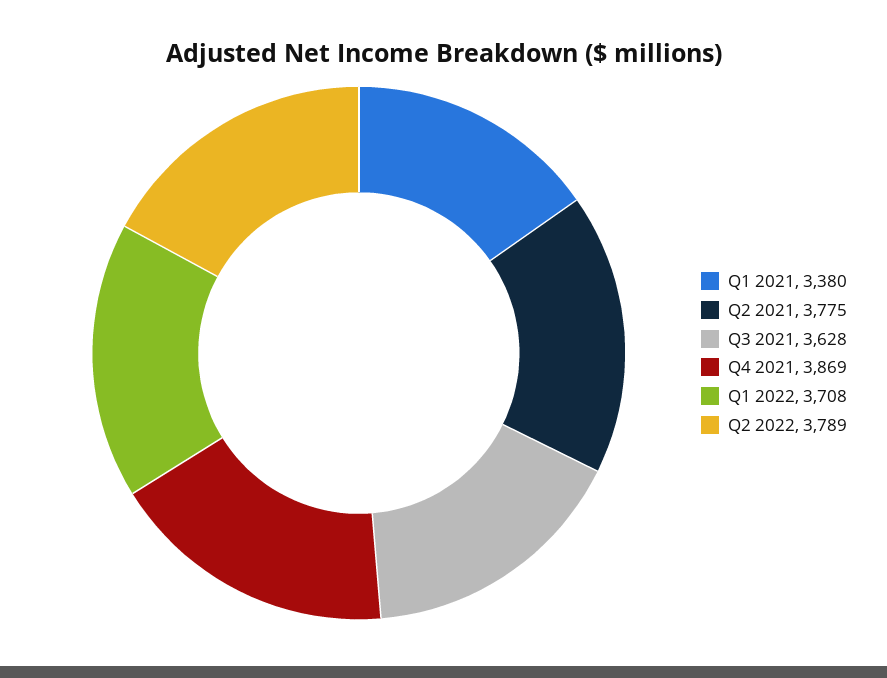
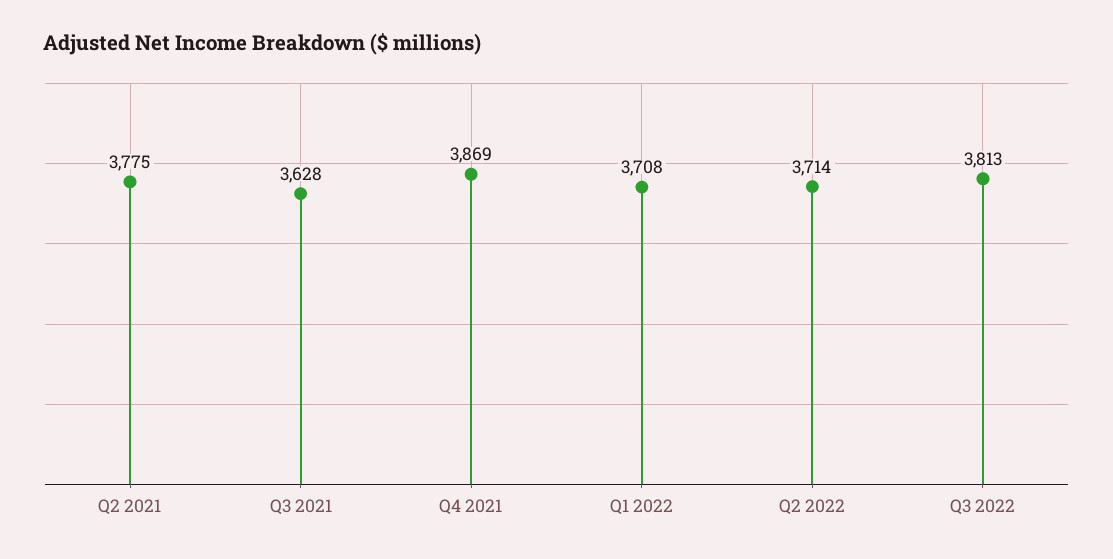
Q1 2021: 3380 -> none
Q2 2022: 3789 -> 3714
Q3 2022: none -> 3813

